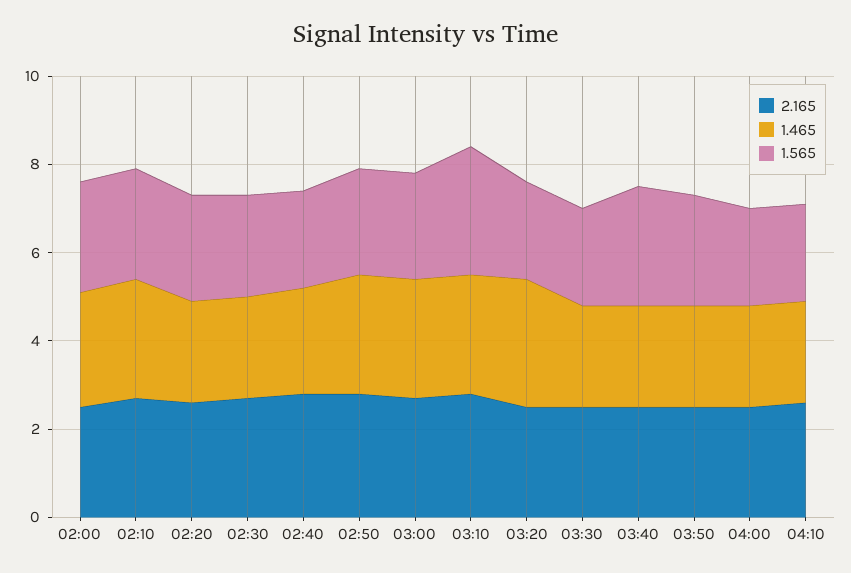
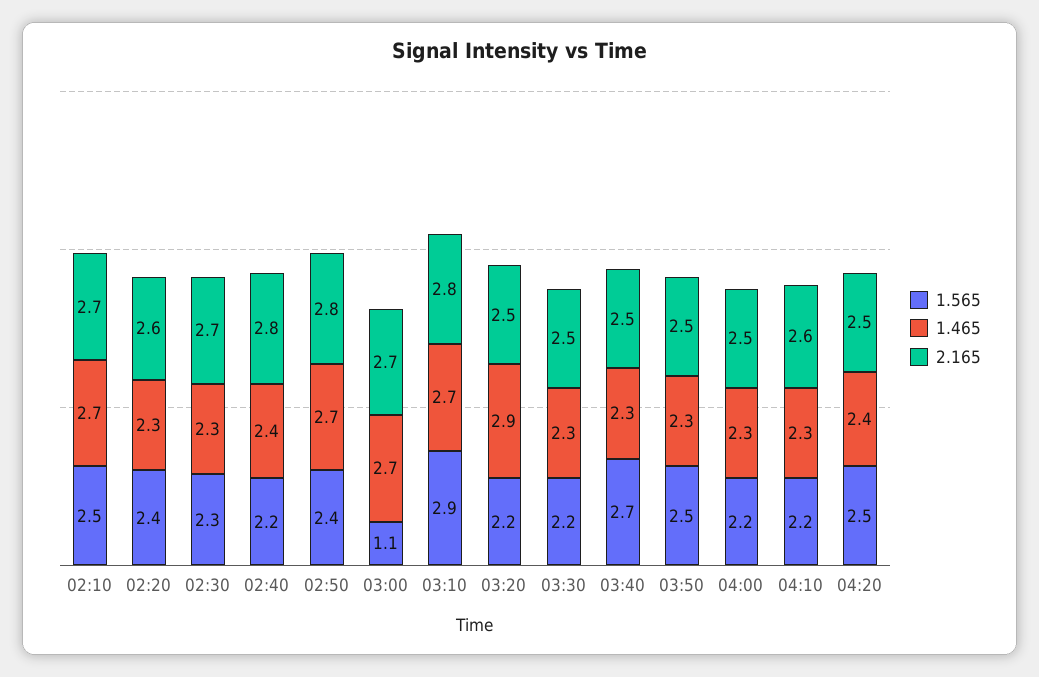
2.165, 02:00: 2.5 -> none
1.465, 02:00: 2.5 -> none
1.565, 02:00: 2.5 -> none
1.565, 03:00: 2.5 -> 1.1
1.565, 04:20: none -> 2.5
1.465, 04:20: none -> 2.4
2.165, 04:20: none -> 2.5

